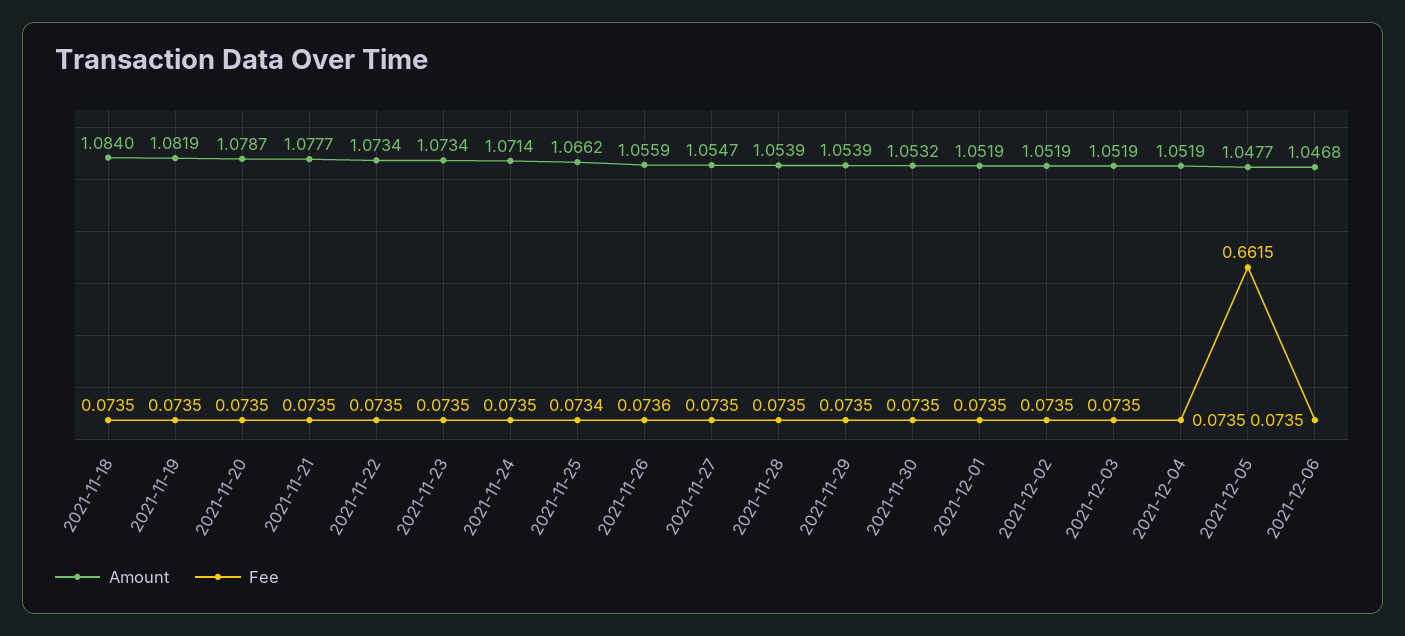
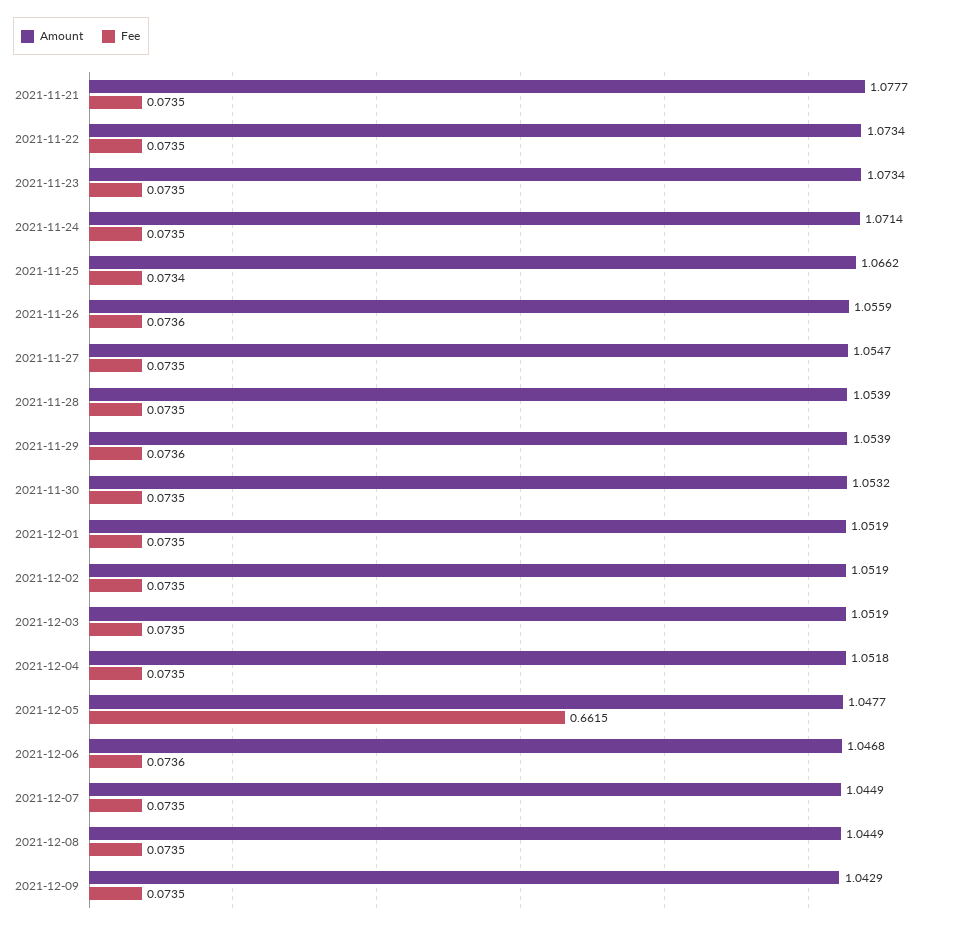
Amount, 2021-11-18: 1.084 -> none
Fee, 2021-11-18: 0.0735 -> none
Amount, 2021-11-19: 1.0819 -> none
Fee, 2021-11-19: 0.0735 -> none
Amount, 2021-11-20: 1.0787 -> none
Fee, 2021-11-20: 0.0735 -> none
Fee, 2021-11-29: 0.0735 -> 0.0736
Amount, 2021-12-04: 1.0519 -> 1.0518
Fee, 2021-12-06: 0.0735 -> 0.0736
Amount, 2021-12-07: none -> 1.0449
Fee, 2021-12-07: none -> 0.0735
Amount, 2021-12-08: none -> 1.0449
Fee, 2021-12-08: none -> 0.0735
Amount, 2021-12-09: none -> 1.0429
Fee, 2021-12-09: none -> 0.0735

